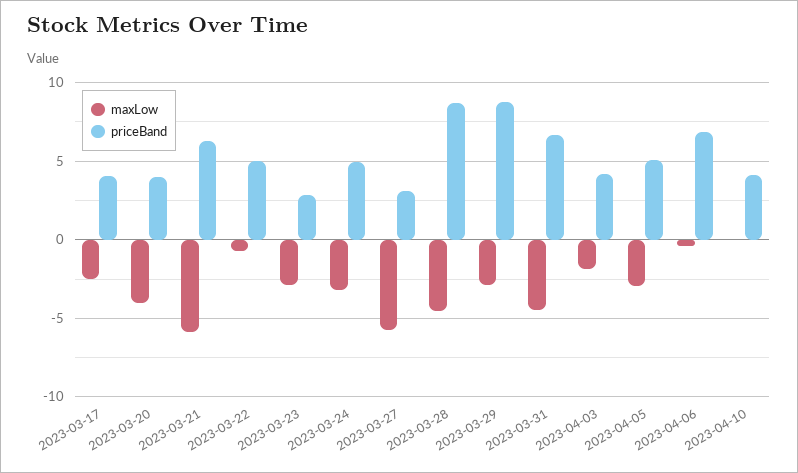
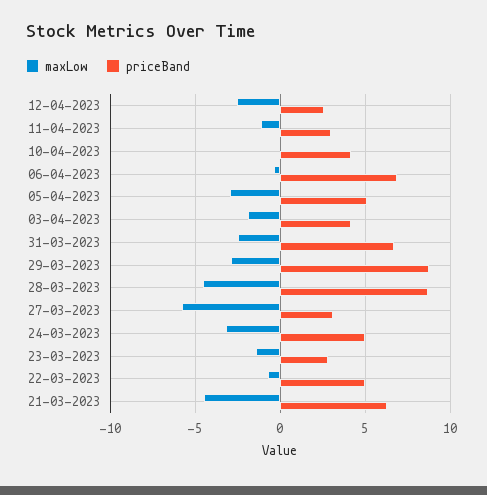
maxLow, 2023-03-17: -2.5 -> none
priceBand, 2023-03-17: 4 -> none
maxLow, 2023-03-20: -4 -> none
priceBand, 2023-03-20: 4 -> none
maxLow, 2023-03-21: -6 -> -4.5
maxLow, 2023-03-23: -3 -> -1.5
maxLow, 2023-03-31: -4.5 -> -2.5
maxLow, 12-04-2023: none -> -2.5
priceBand, 12-04-2023: none -> 2.5
maxLow, 11-04-2023: none -> -1
priceBand, 11-04-2023: none -> 3

